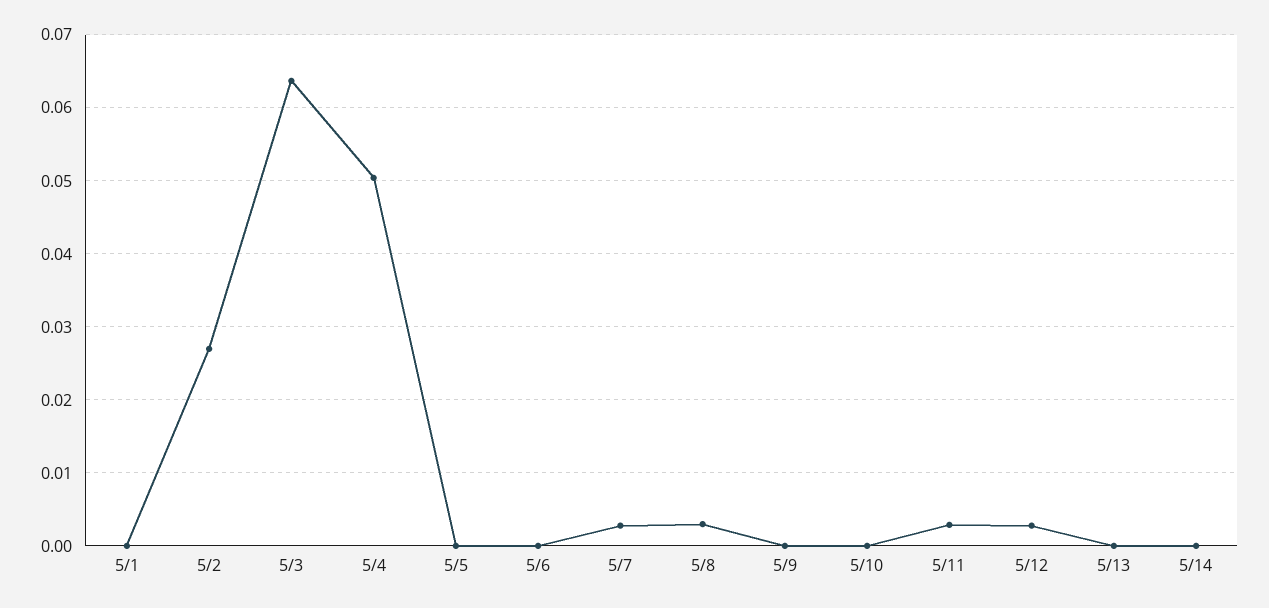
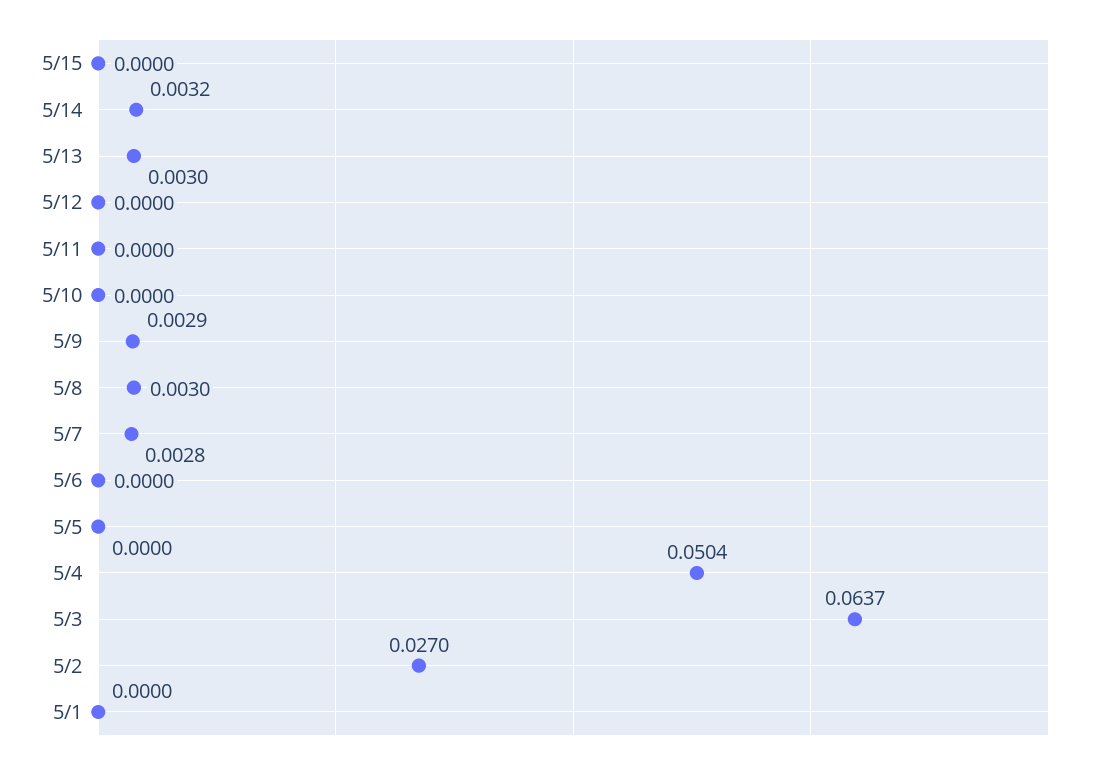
5/9: 0 -> 0.0029
5/11: 0.003 -> 0
5/12: 0.003 -> 0
5/13: 0 -> 0.003
5/14: 0 -> 0.0032
5/15: none -> 0

